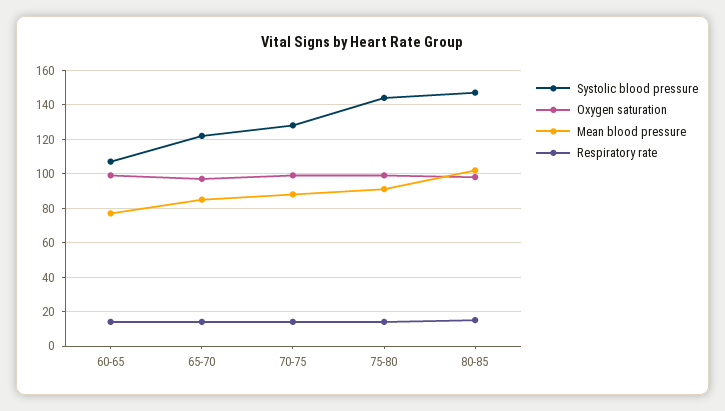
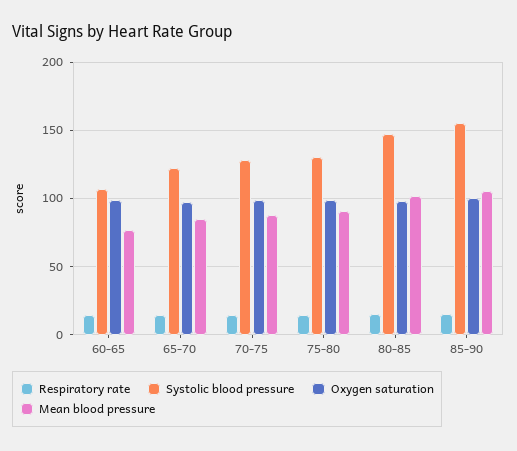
Systolic blood pressure, 75-80: 145 -> 130
Respiratory rate, 85-90: none -> 15
Systolic blood pressure, 85-90: none -> 155
Oxygen saturation, 85-90: none -> 100
Mean blood pressure, 85-90: none -> 105

